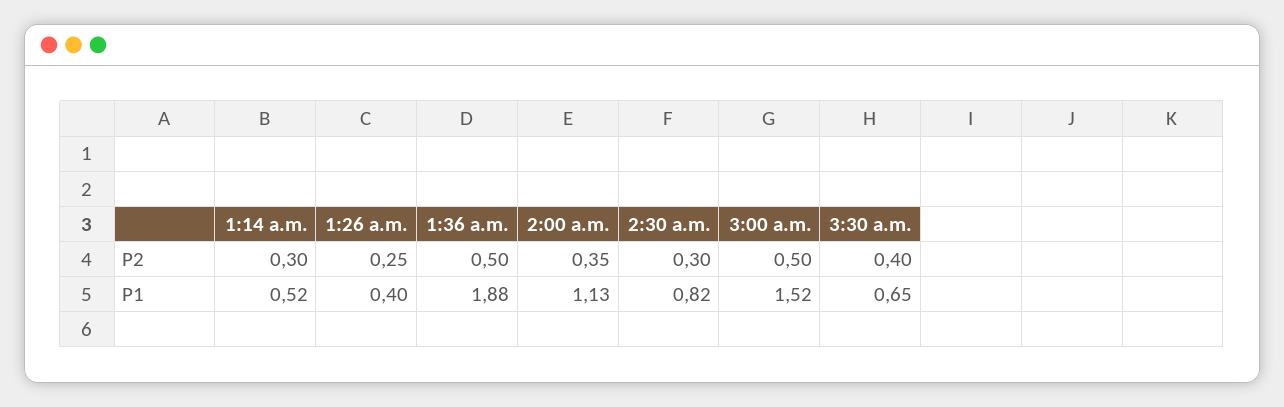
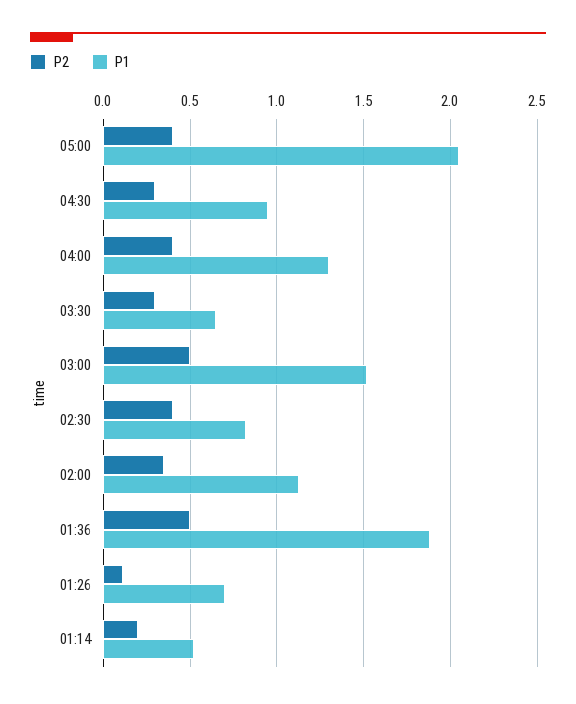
P2, 1:14 a.m.: 0.3 -> 0.2
P2, 1:26 a.m.: 0.25 -> 0.1
P2, 2:30 a.m.: 0.3 -> 0.4
P2, 3:30 a.m.: 0.4 -> 0.3
P1, 1:26 a.m.: 0.4 -> 0.7
P2, 05:00: none -> 0.4
P1, 05:00: none -> 2.05
P2, 04:30: none -> 0.3
P1, 04:30: none -> 0.95
P2, 04:00: none -> 0.4
P1, 04:00: none -> 1.3

